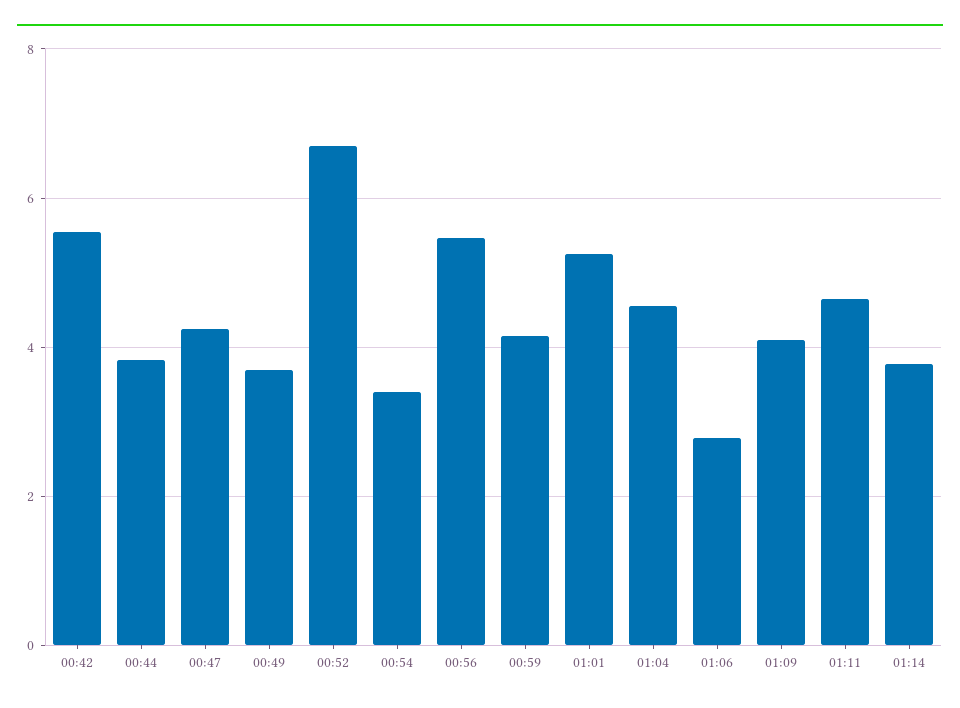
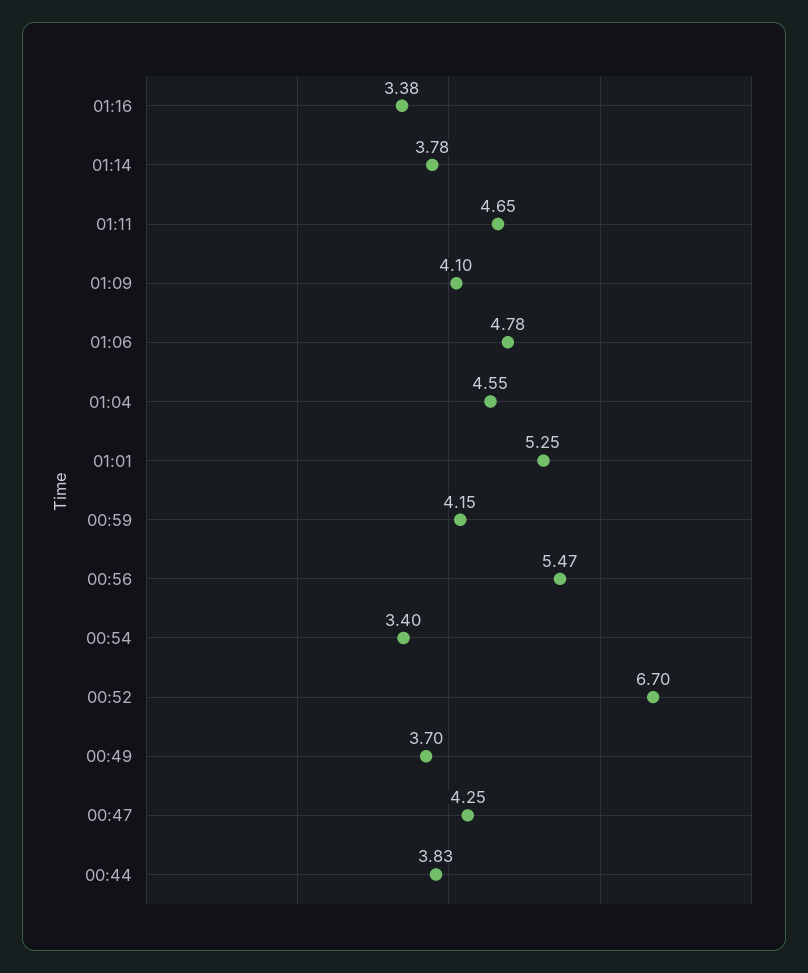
00:42: 5.6 -> none
01:06: 2.8 -> 4.78
01:16: none -> 3.38

